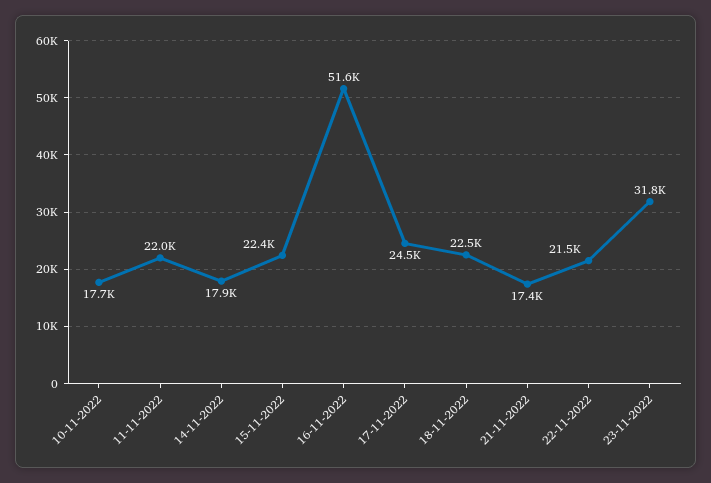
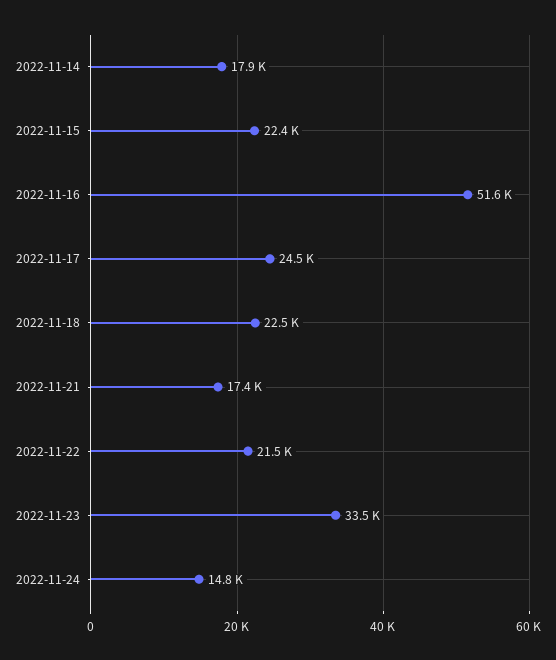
10-11-2022: 17700 -> none
11-11-2022: 22000 -> none
23-11-2022: 31800 -> 33500
2022-11-24: none -> 14800

